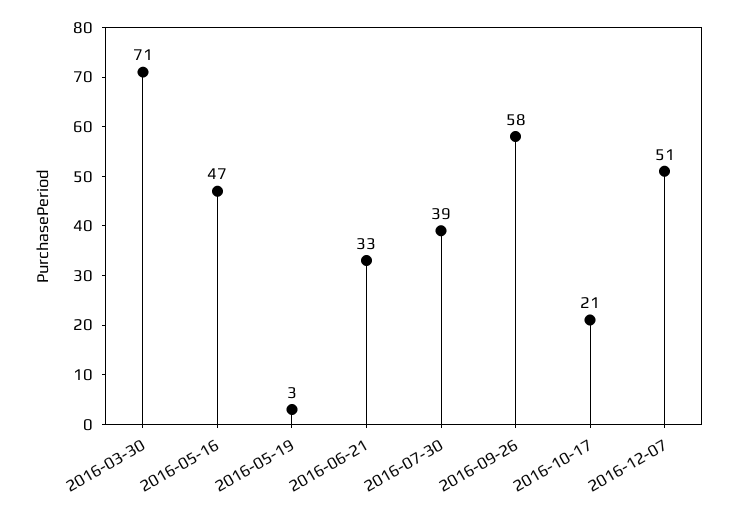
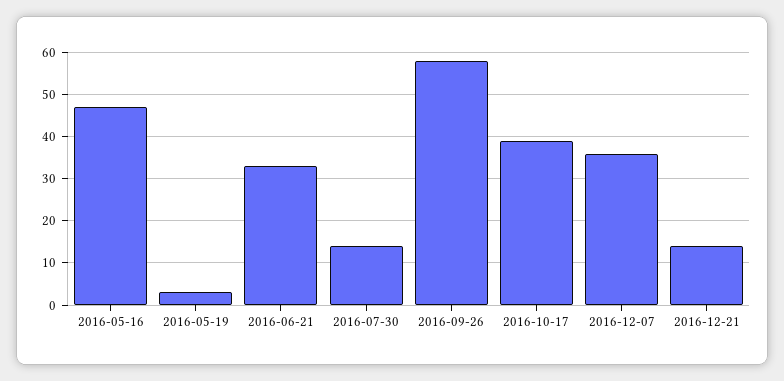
2016-03-30: 71 -> none
2016-07-30: 39 -> 15
2016-10-17: 21 -> 40
2016-12-07: 51 -> 35
2016-12-21: none -> 15

